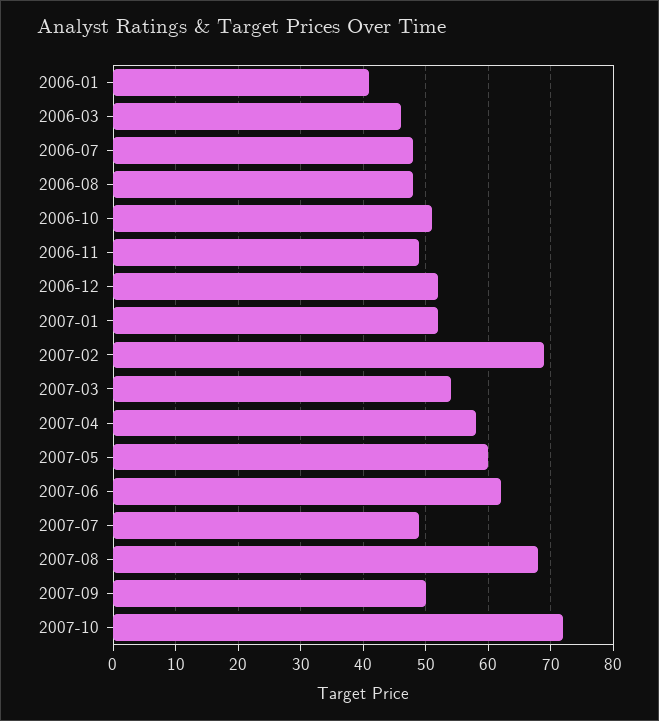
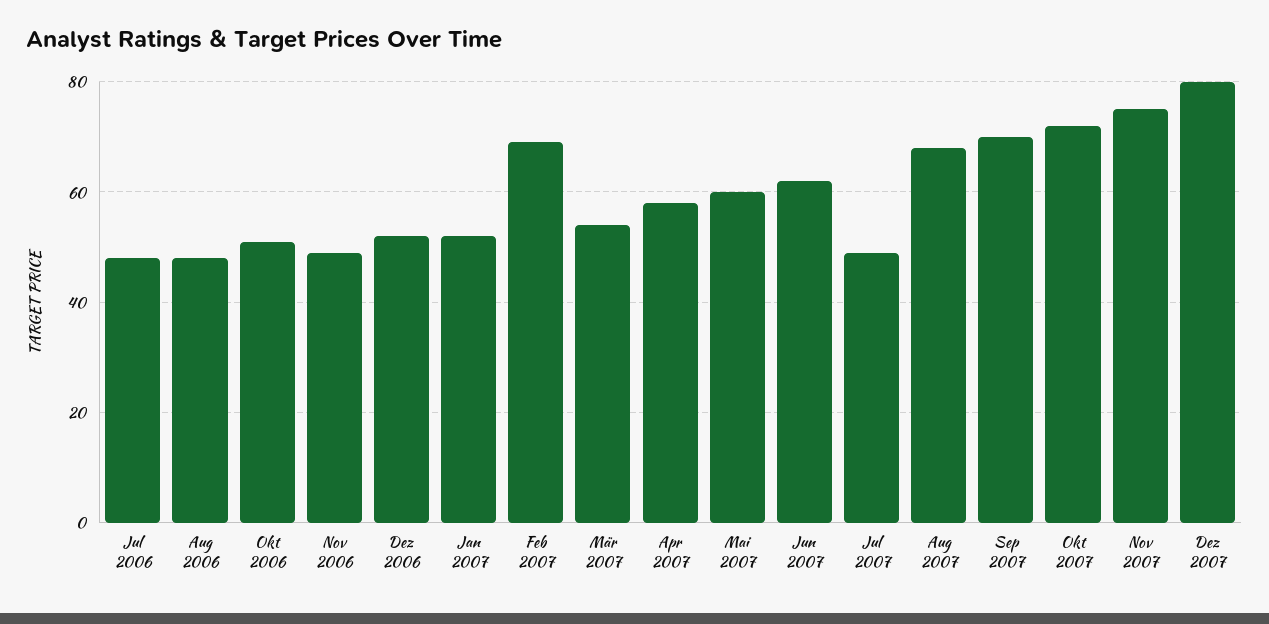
2006-01: 41 -> none
2006-03: 46 -> none
2007-09: 50 -> 70
Nov 2007: none -> 75
Dez 2007: none -> 80

